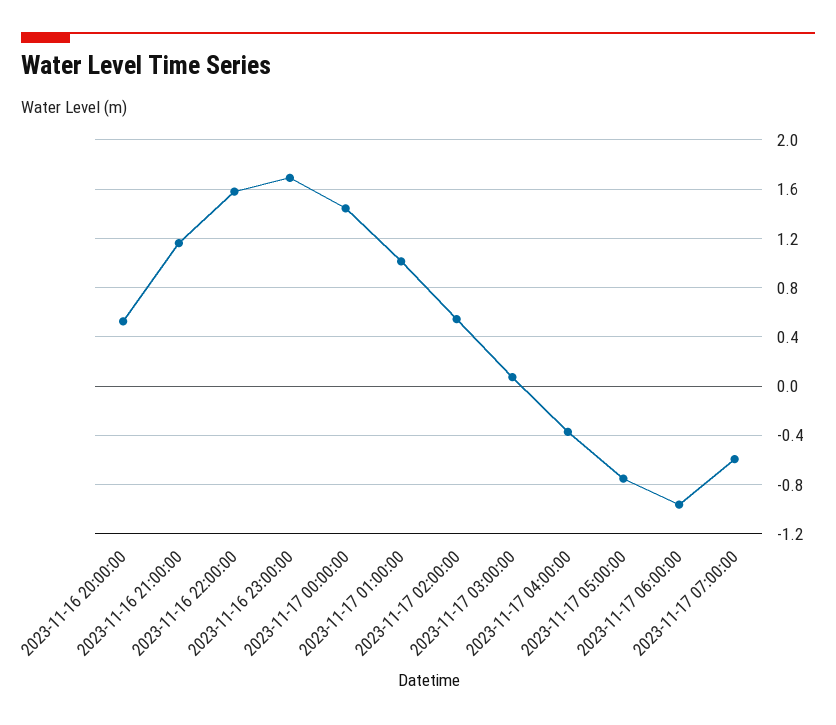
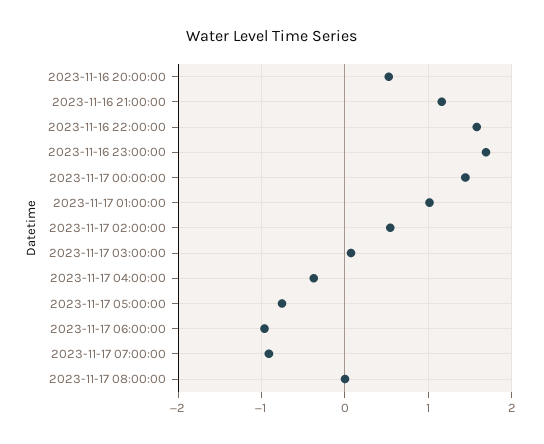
2023-11-17 07:00:00: -0.6 -> -0.9
2023-11-17 08:00:00: none -> 0

